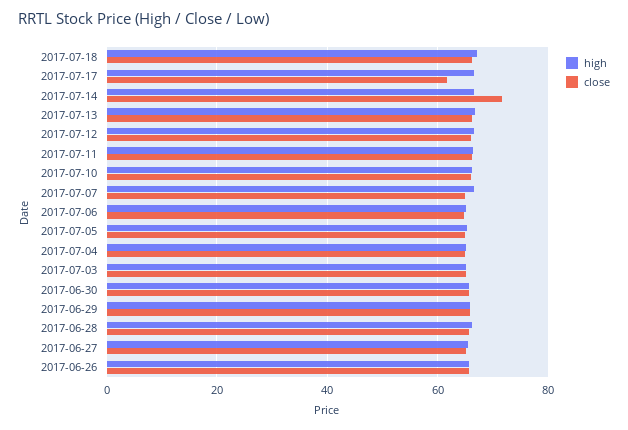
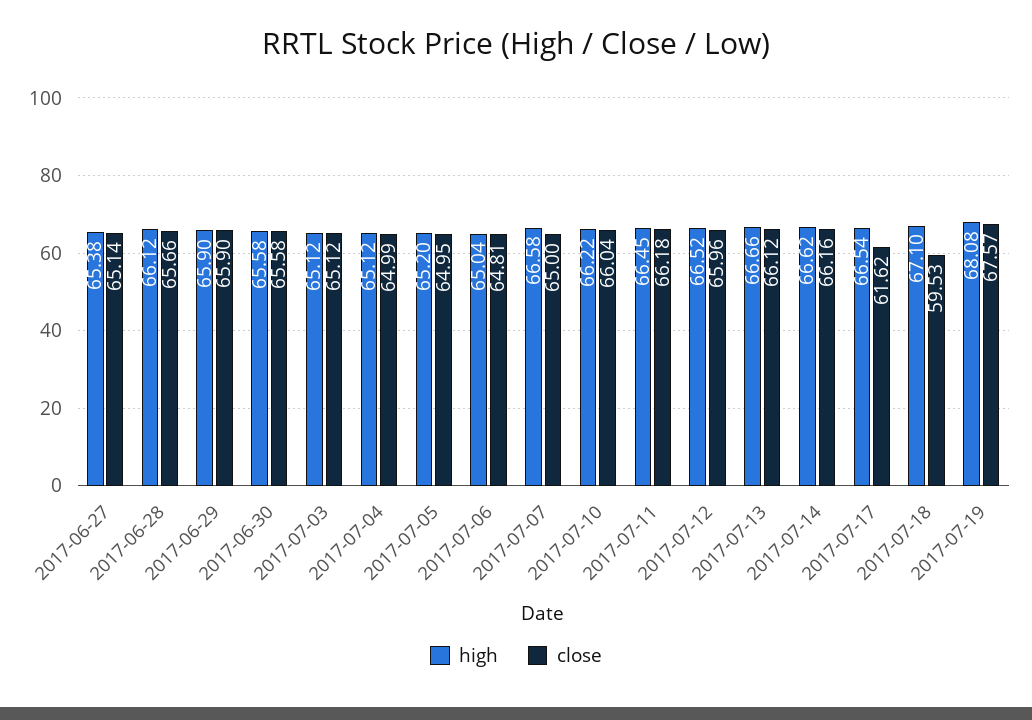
close, 2017-07-18: 66 -> 59.53
close, 2017-07-14: 72 -> 66.16
high, 2017-06-26: 66 -> none
close, 2017-06-26: 66 -> none
high, 2017-07-19: none -> 68.08
close, 2017-07-19: none -> 67.57

